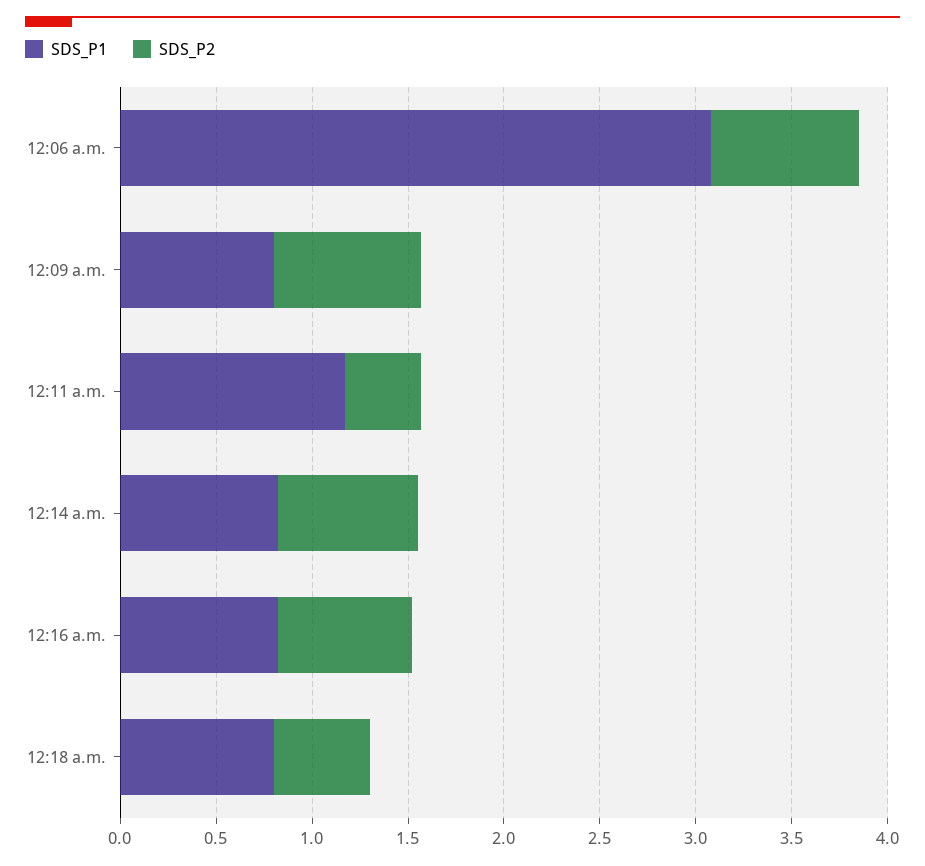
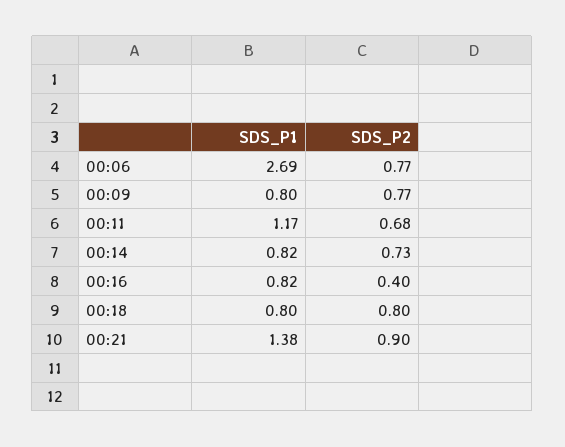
SDS_P1, 12:06 a.m.: 3.1 -> 2.69
SDS_P2, 12:11 a.m.: 0.4 -> 0.68
SDS_P2, 12:16 a.m.: 0.7 -> 0.4
SDS_P2, 12:18 a.m.: 0.5 -> 0.8
SDS_P1, 00:21: none -> 1.38
SDS_P2, 00:21: none -> 0.9

